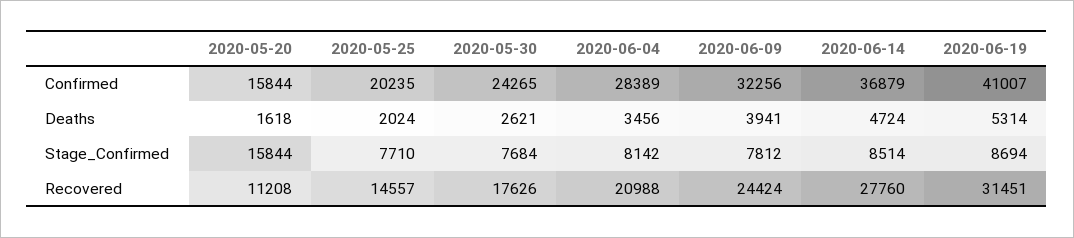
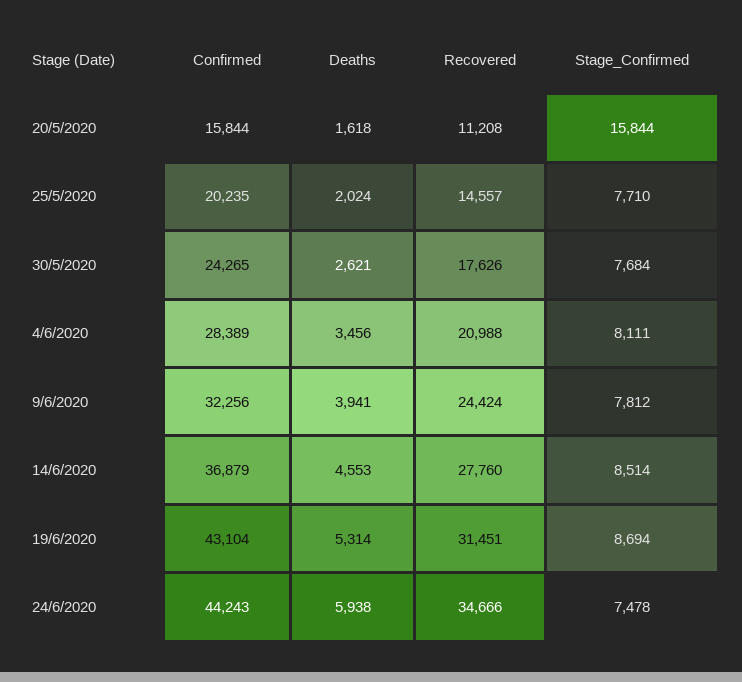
2020-06-19, Confirmed: 41007 -> 43104
2020-06-14, Deaths: 4724 -> 4553
2020-06-04, Stage_Confirmed: 8142 -> 8111
24/6/2020, Confirmed: none -> 44243
24/6/2020, Deaths: none -> 5938
24/6/2020, Recovered: none -> 34666
24/6/2020, Stage_Confirmed: none -> 7478

